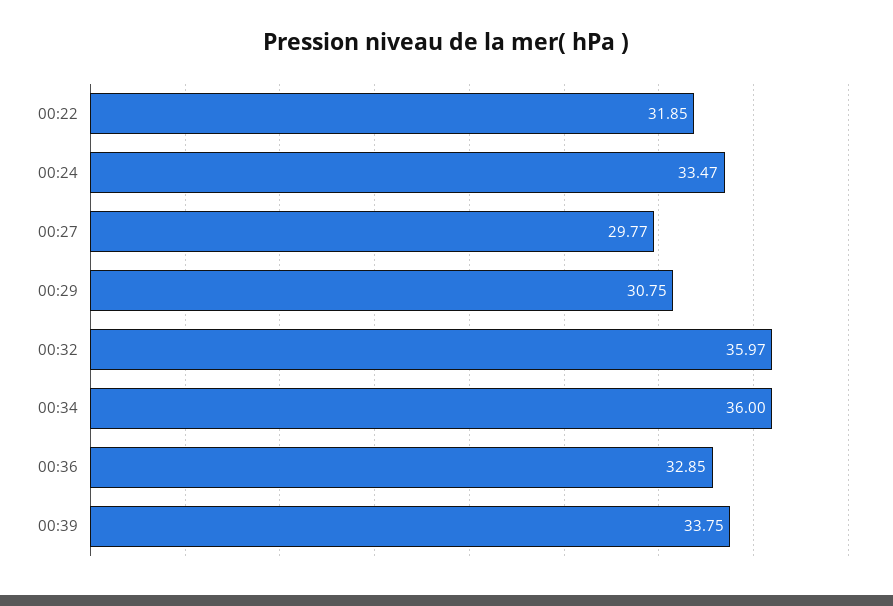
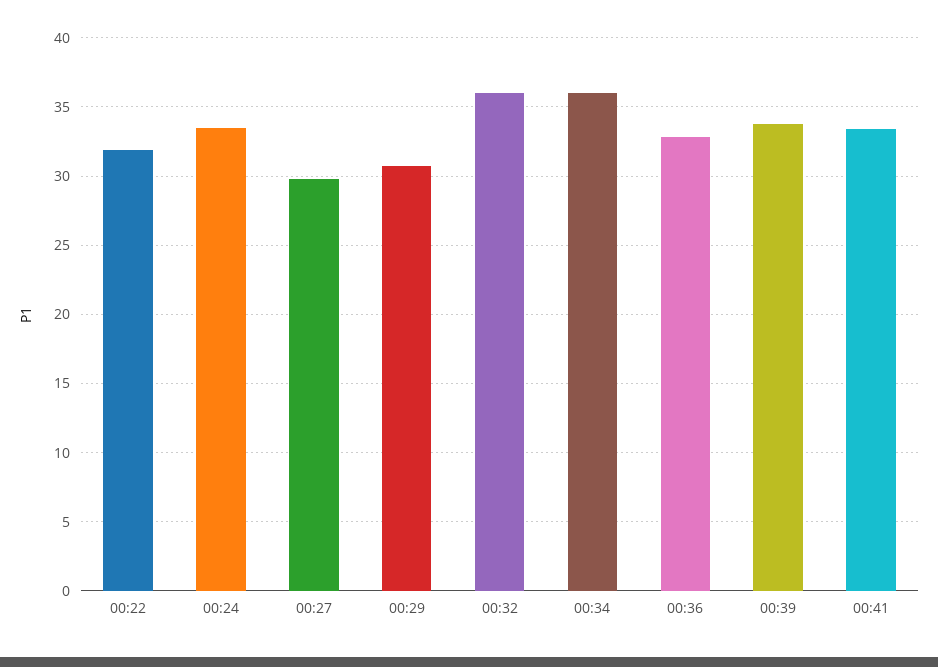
00:41: none -> 33.5

